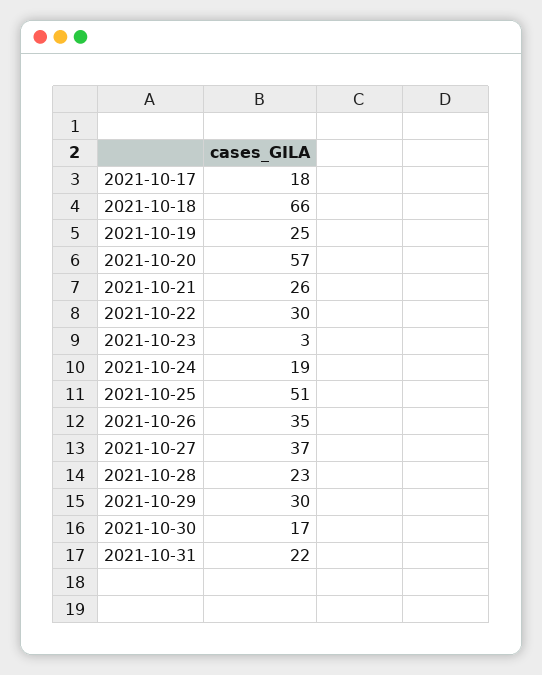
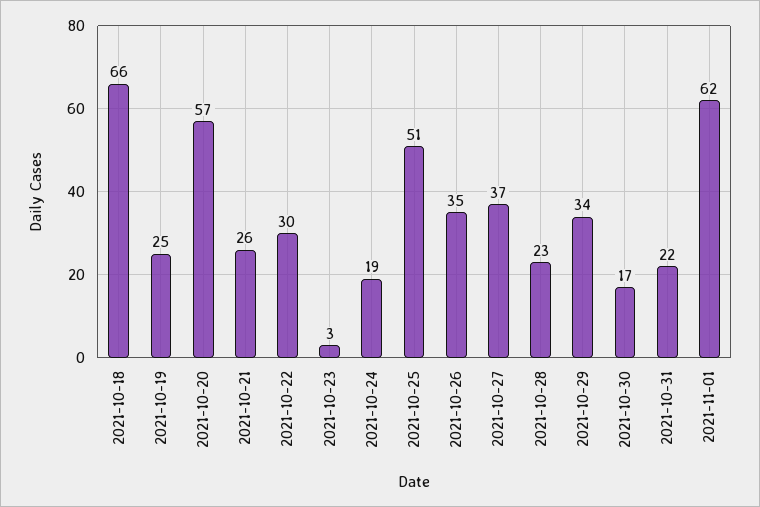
2021-10-17: 18 -> none
2021-10-29: 30 -> 34
2021-11-01: none -> 62

